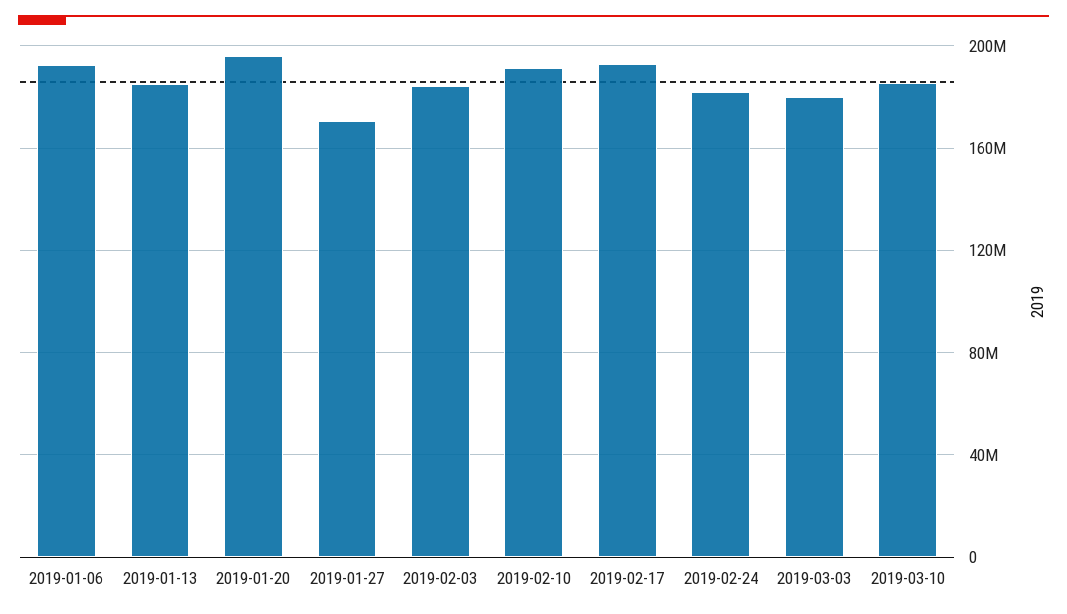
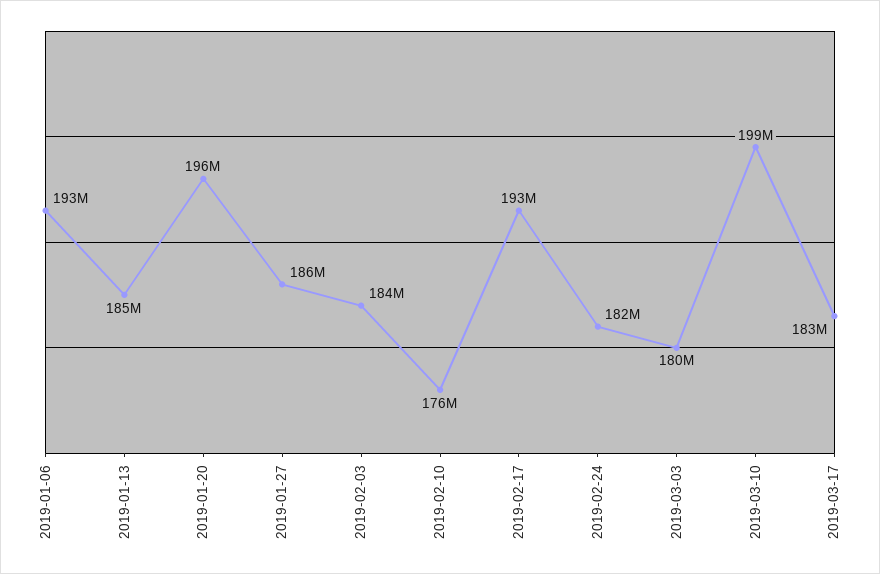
2019-01-27: 170000000 -> 186000000
2019-02-10: 190000000 -> 176000000
2019-03-10: 185000000 -> 199000000
2019-03-17: none -> 183000000

